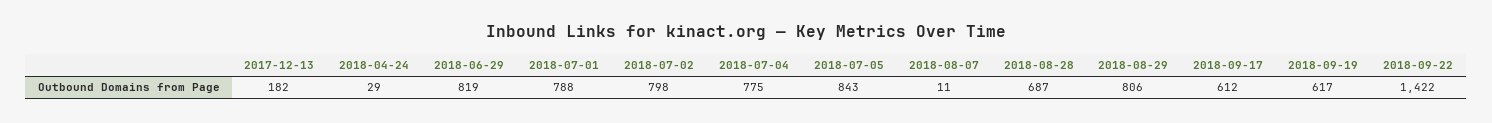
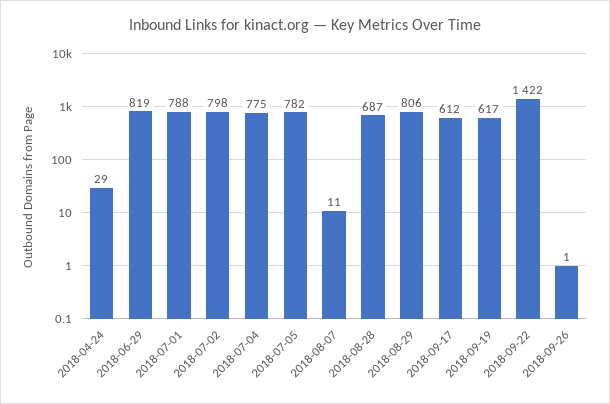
2017-12-13: 182 -> none
2018-07-05: 843 -> 782
2018-09-26: none -> 1

